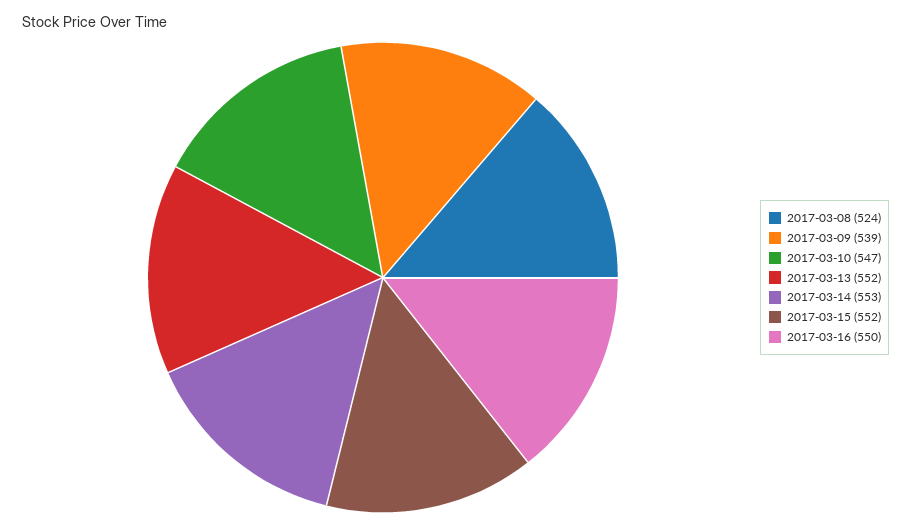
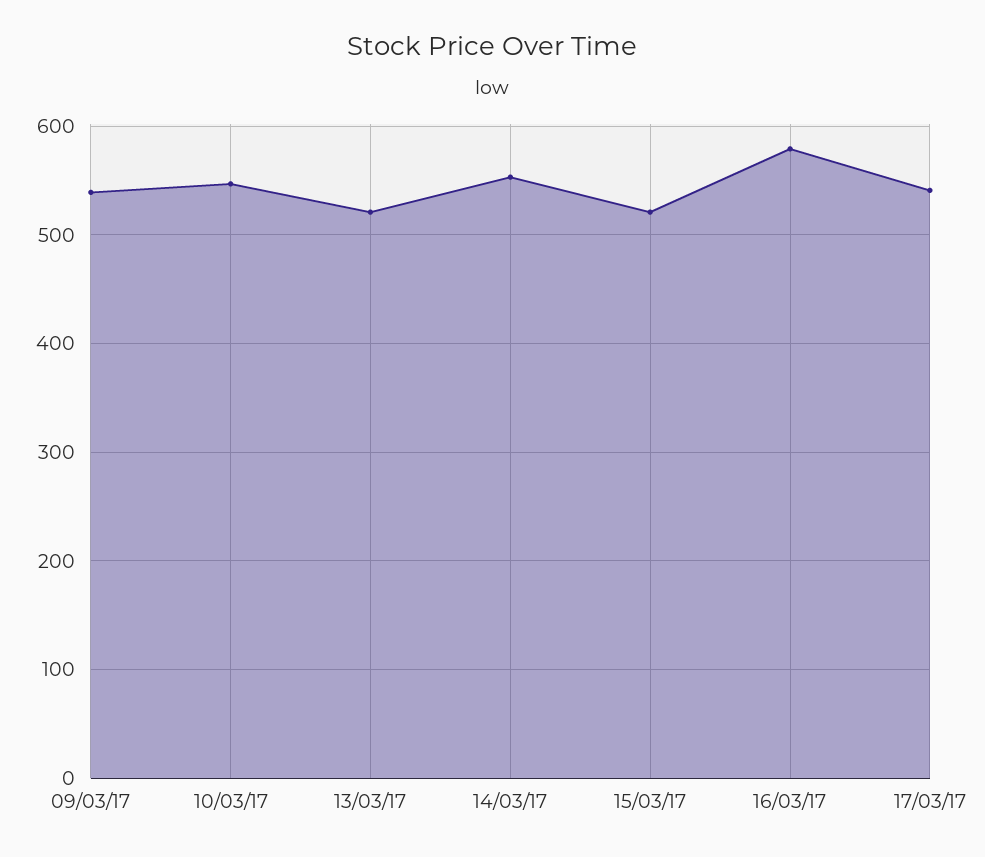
2017-03-08: 524 -> none
2017-03-13: 552 -> 520
2017-03-15: 552 -> 520
2017-03-16: 550 -> 580
17/03/17: none -> 540

